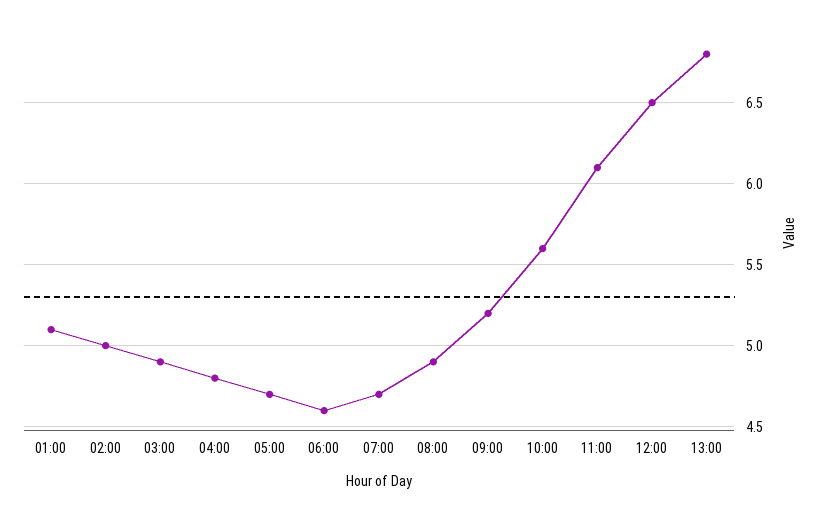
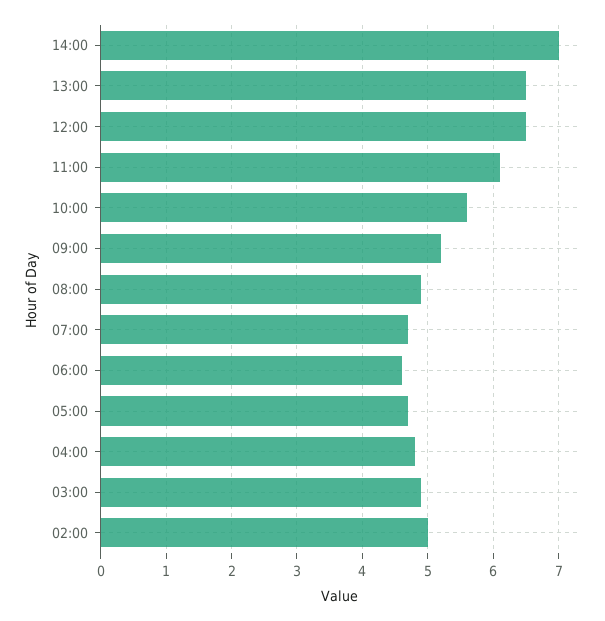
01:00: 5.1 -> none
13:00: 6.8 -> 6.5
14:00: none -> 7

